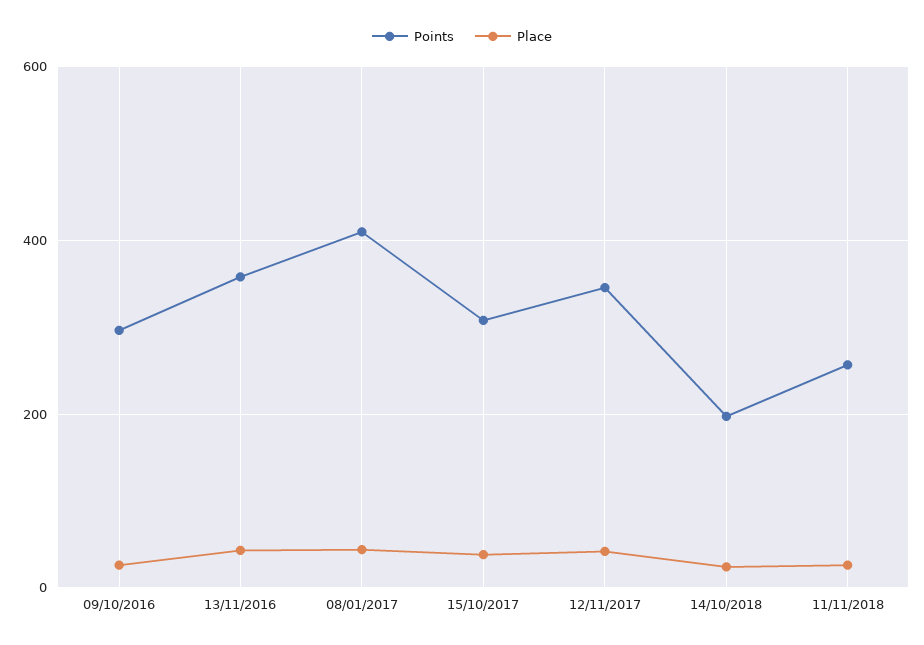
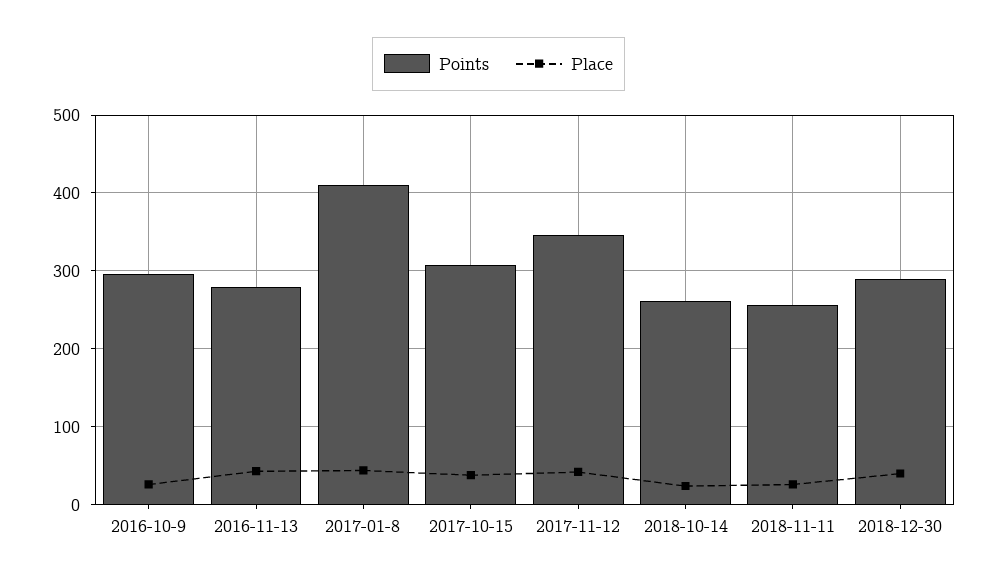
Points, 13/11/2016: 360 -> 280
Points, 14/10/2018: 200 -> 260
Points, 2018-12-30: none -> 290
Place, 2018-12-30: none -> 40

